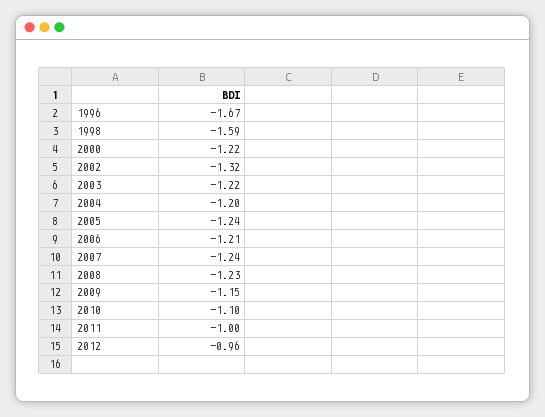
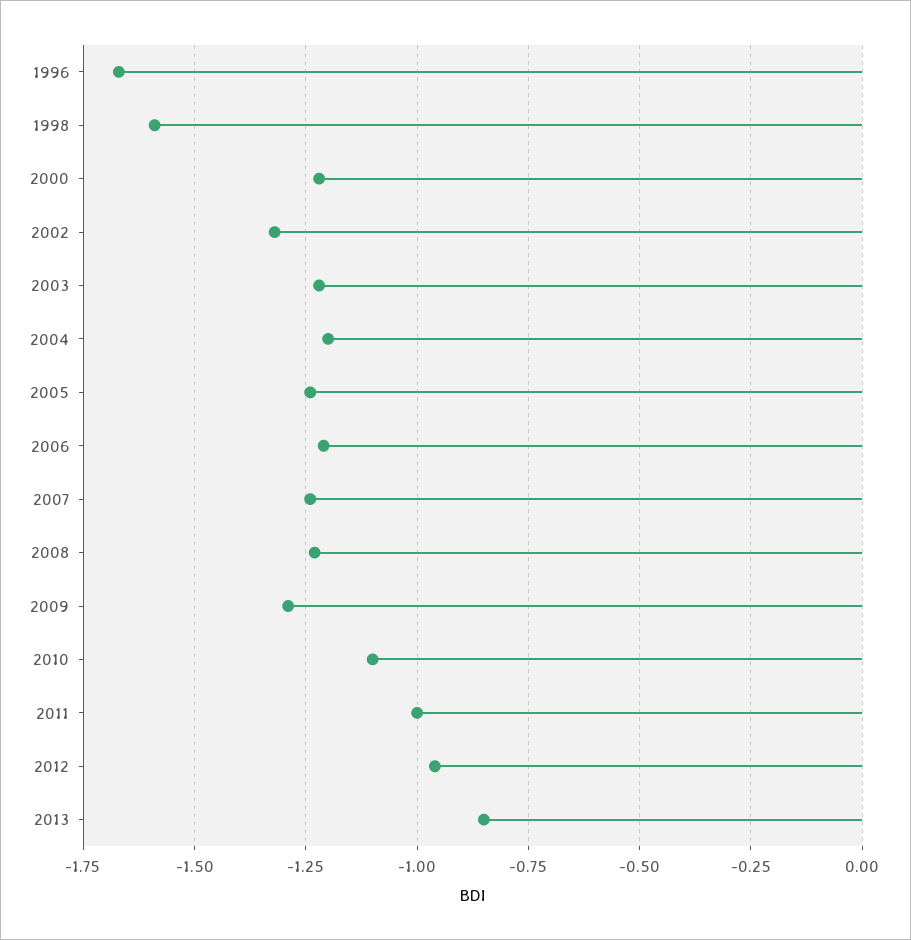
2009: -1.15 -> -1.3
2013: none -> -0.85

